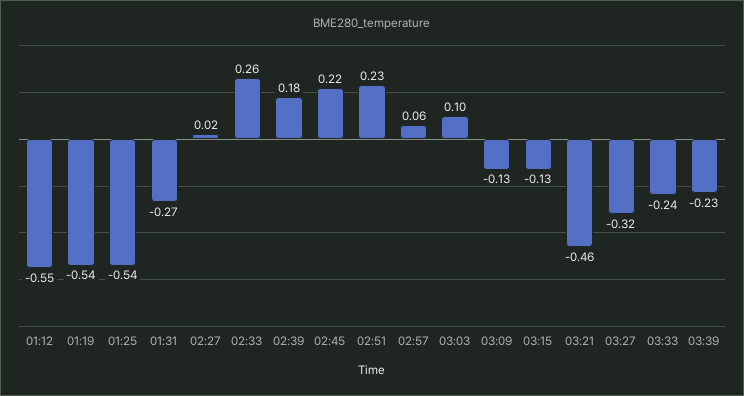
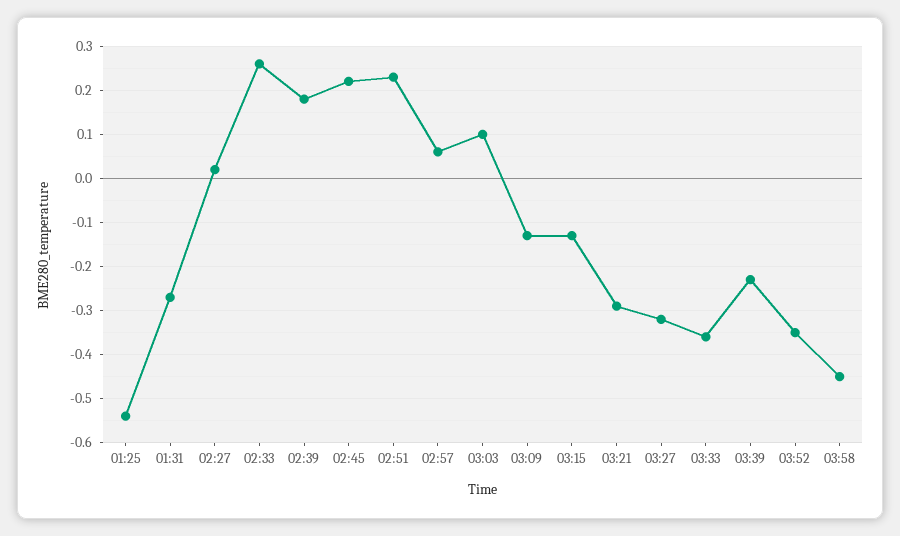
01:12: -0.55 -> none
01:19: -0.54 -> none
03:21: -0.46 -> -0.3
03:33: -0.24 -> -0.35
03:52: none -> -0.35
03:58: none -> -0.45

